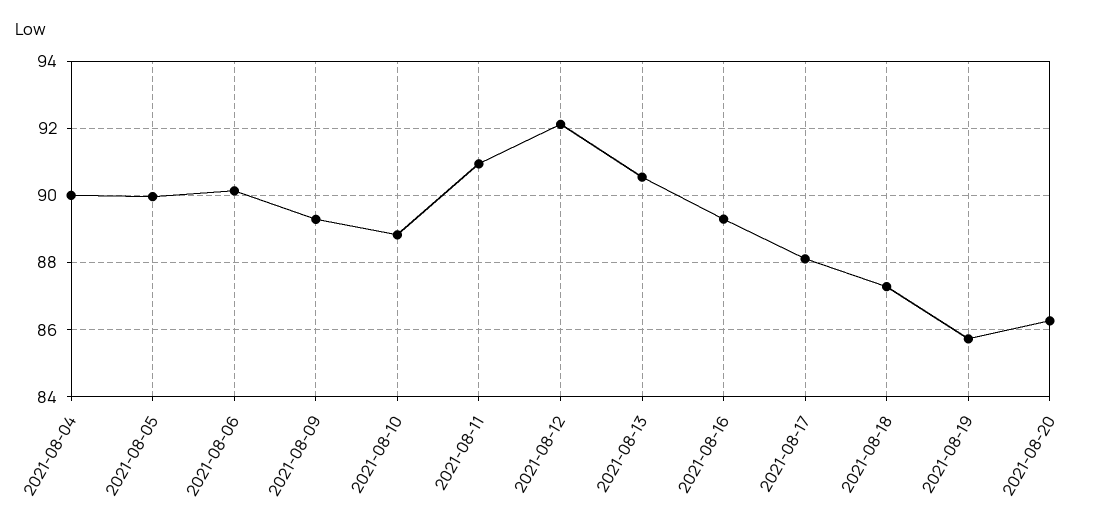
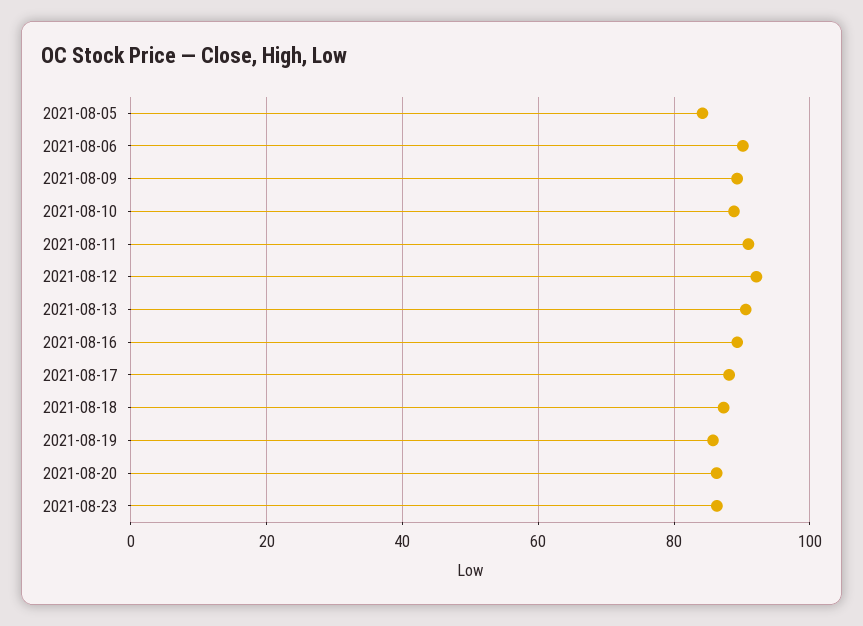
2021-08-04: 90 -> none
2021-08-05: 90 -> 84
2021-08-23: none -> 86

